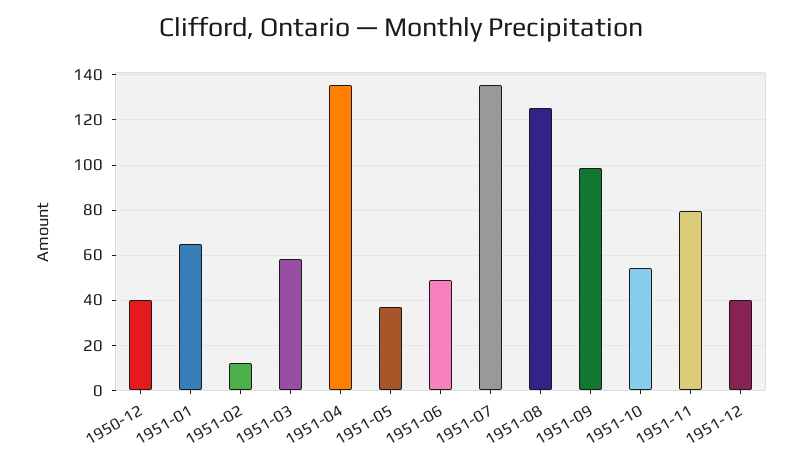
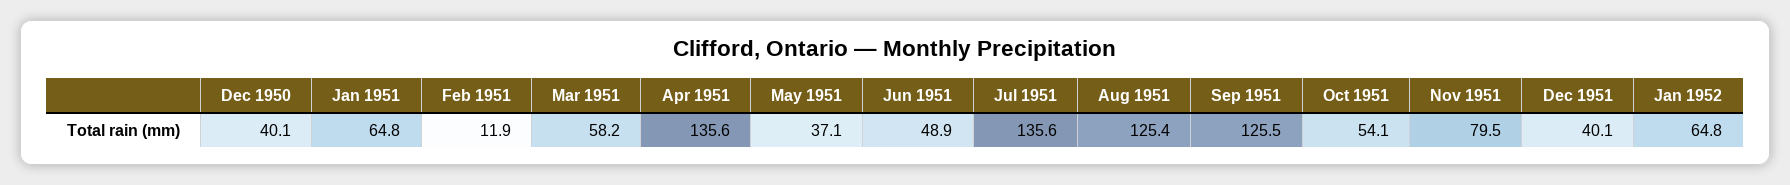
1951-09: 100 -> 125.5
Jan 1952: none -> 64.8

